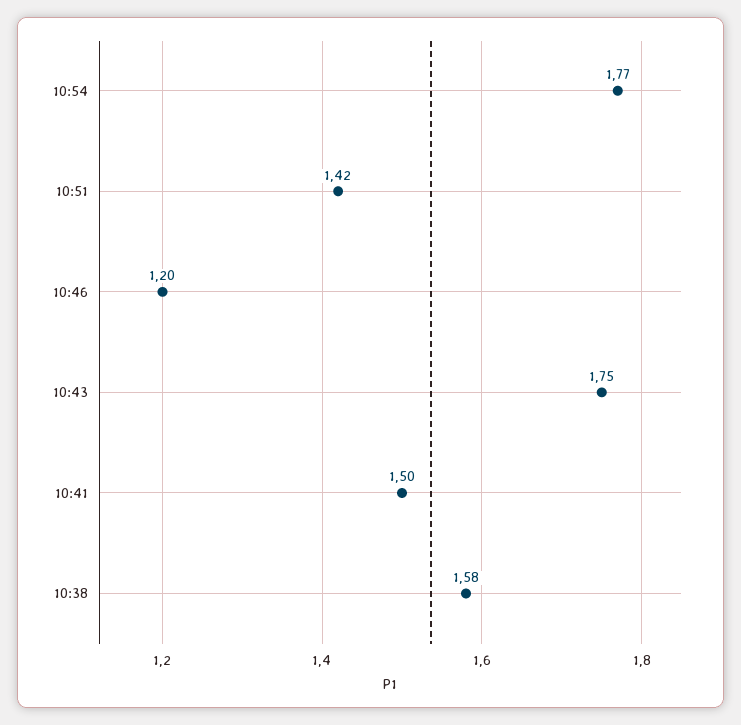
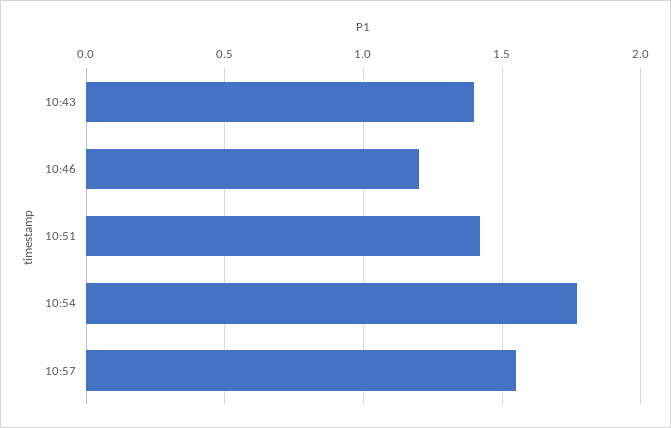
10:43: 1.75 -> 1.4
10:41: 1.5 -> none
10:38: 1.58 -> none
10:57: none -> 1.55

